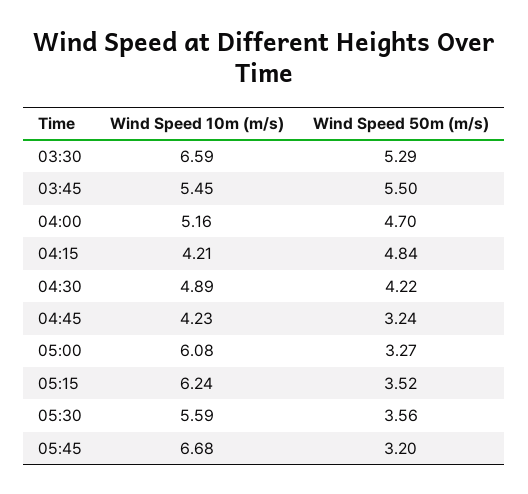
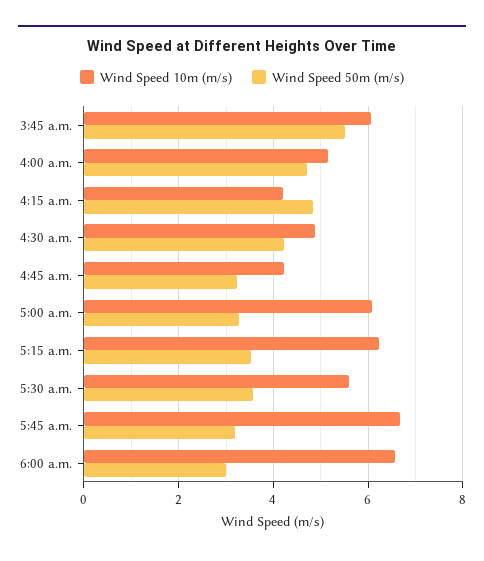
Wind Speed 10m (m/s), 03:30: 6.59 -> none
Wind Speed 50m (m/s), 03:30: 5.29 -> none
Wind Speed 10m (m/s), 03:45: 5.45 -> 6
Wind Speed 10m (m/s), 6:00 a.m.: none -> 6.6
Wind Speed 50m (m/s), 6:00 a.m.: none -> 3

